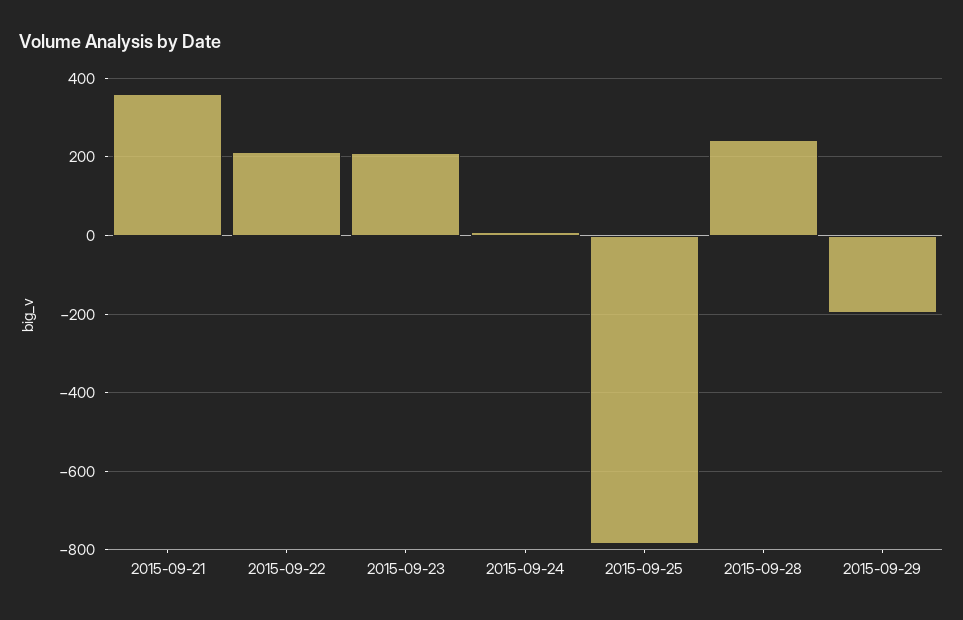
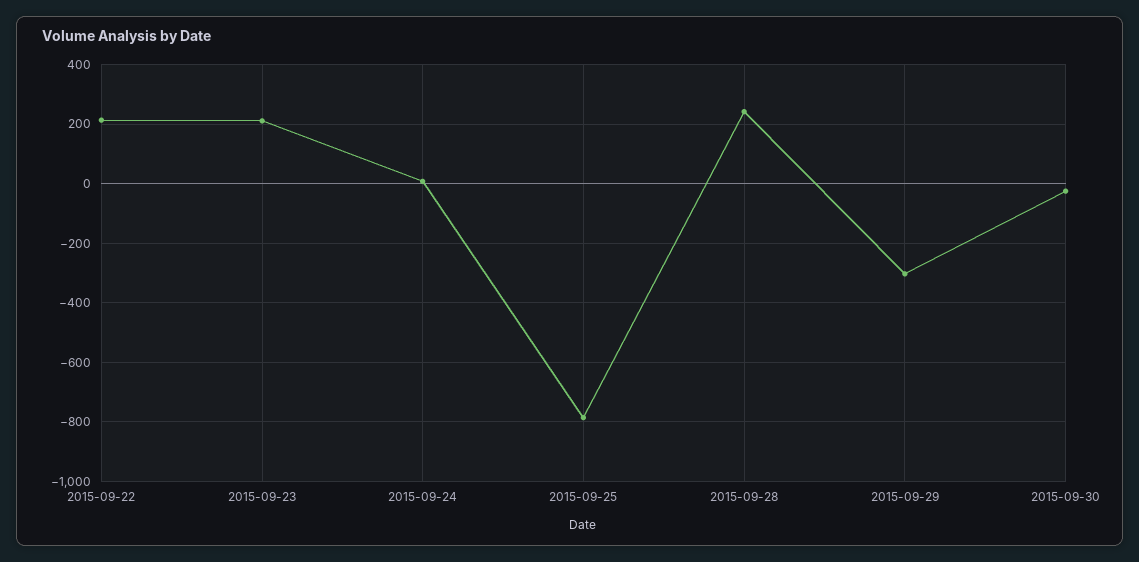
2015-09-21: 360 -> none
2015-09-29: -200 -> -300
2015-09-30: none -> -25

